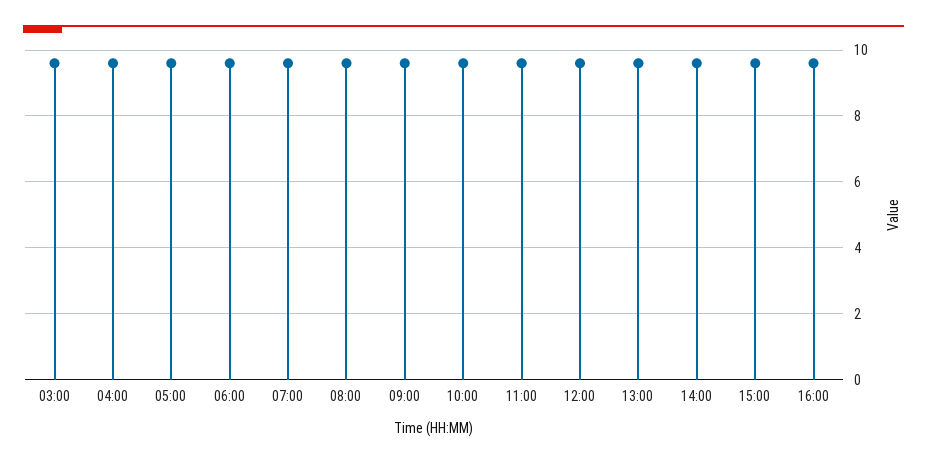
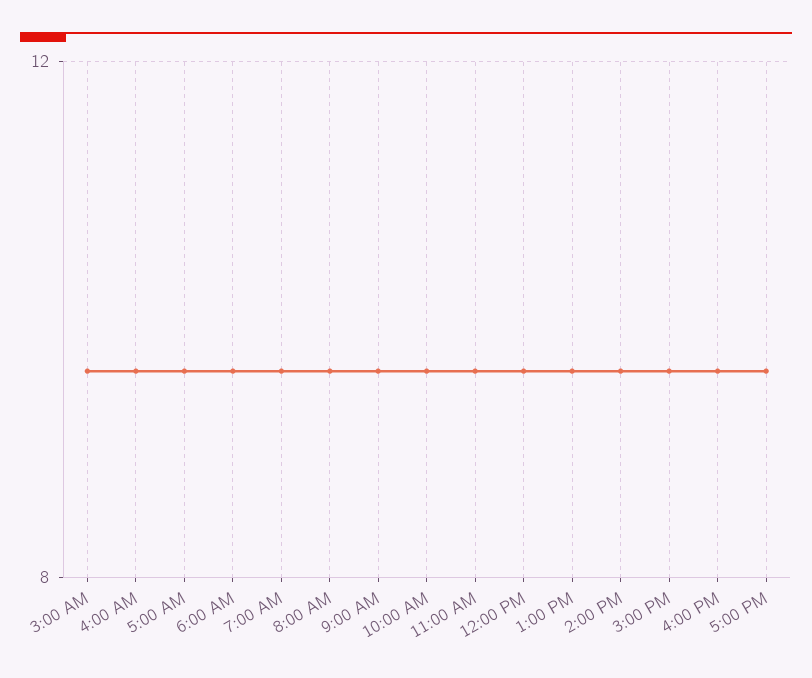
5:00 PM: none -> 9.5

